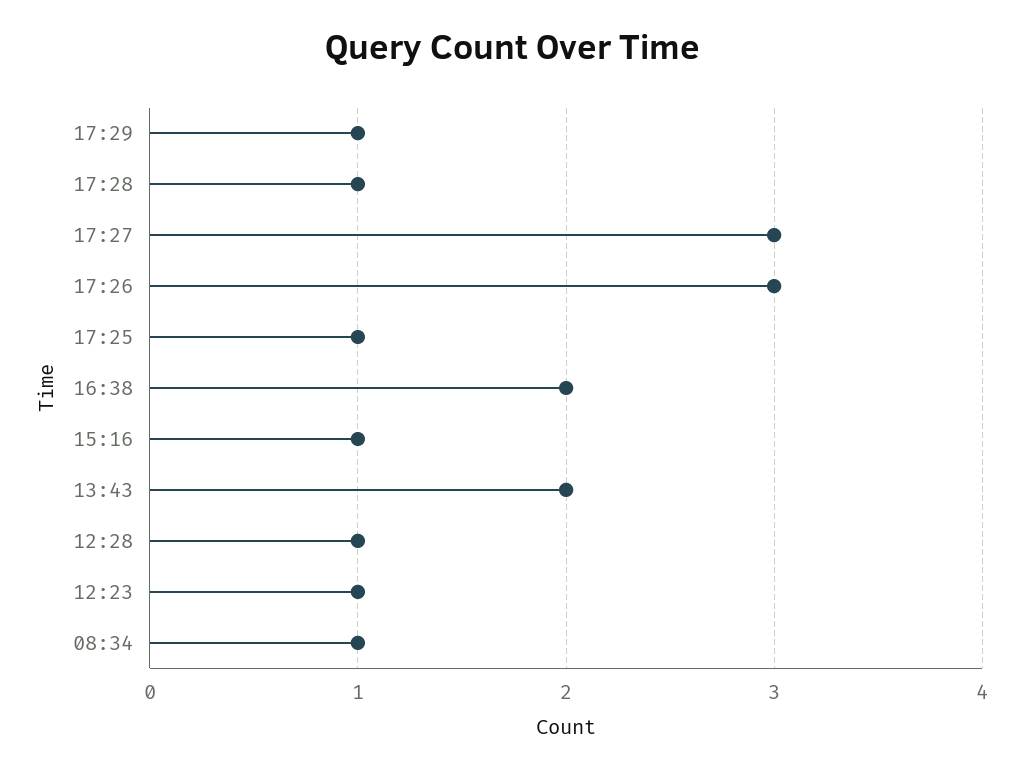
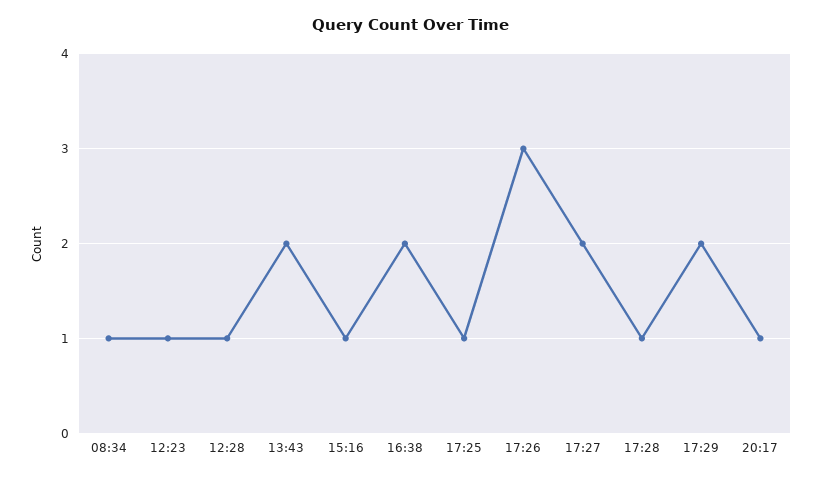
17:29: 1 -> 2
17:27: 3 -> 2
20:17: none -> 1

